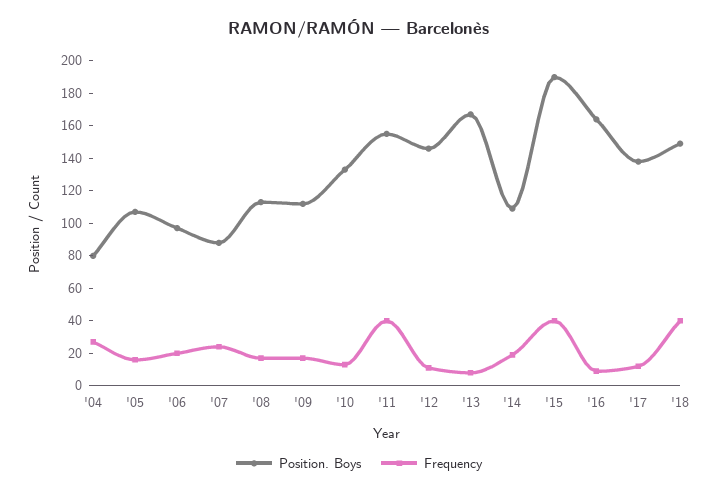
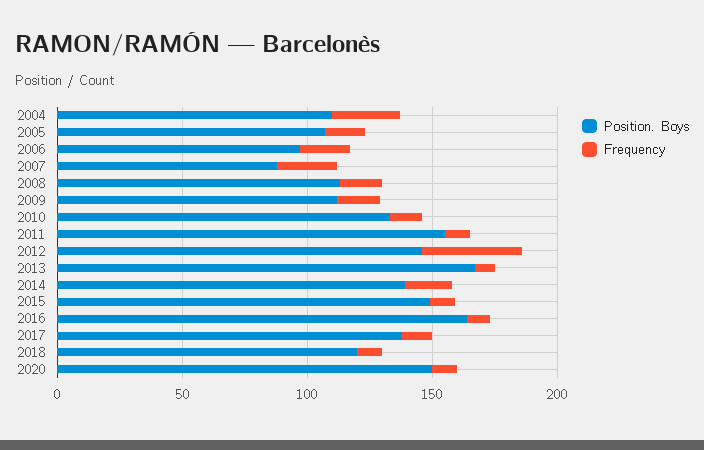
Position. Boys, '04: 80 -> 110
Frequency, '11: 40 -> 10
Frequency, '12: 10 -> 40
Position. Boys, '14: 110 -> 140
Position. Boys, '15: 190 -> 150
Frequency, '15: 40 -> 10
Position. Boys, '18: 150 -> 120
Frequency, '18: 40 -> 10
Position. Boys, 2020: none -> 150
Frequency, 2020: none -> 10

